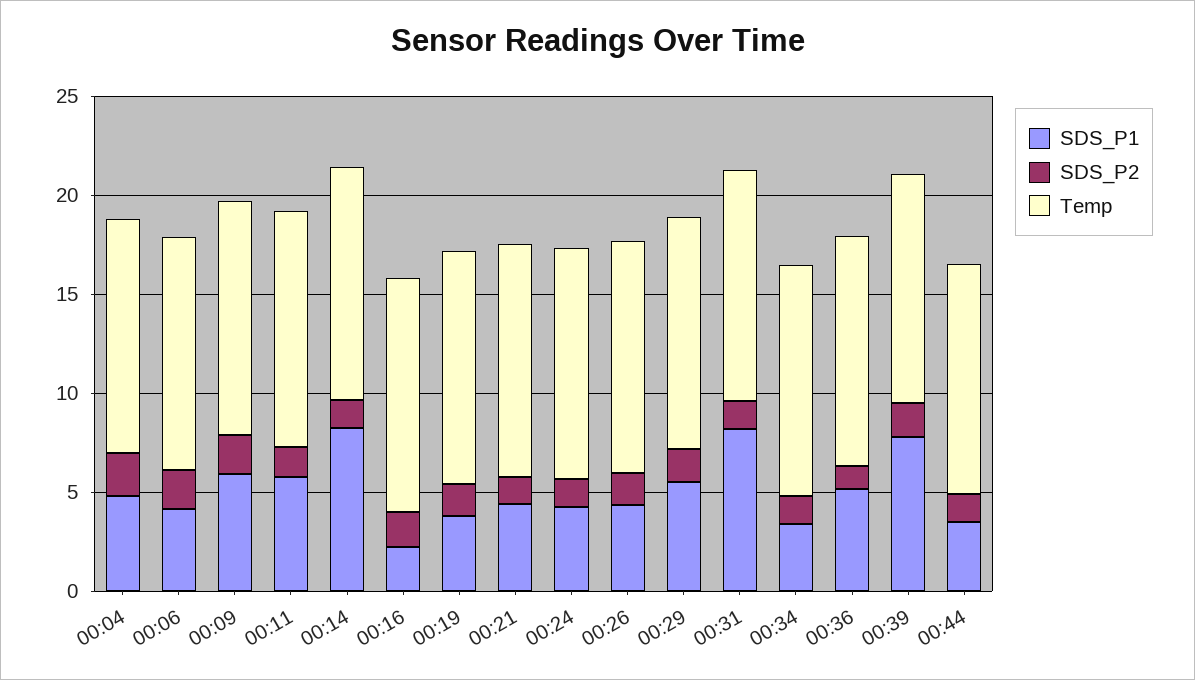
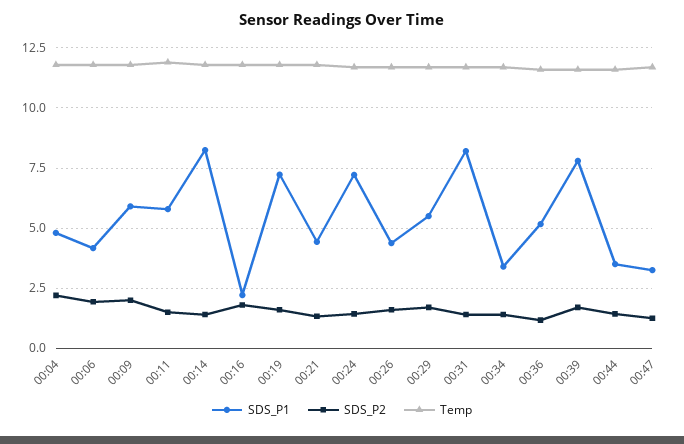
SDS_P1, 00:19: 4 -> 7.25
SDS_P1, 00:24: 4 -> 7.25
SDS_P1, 00:47: none -> 3.25
SDS_P2, 00:47: none -> 1.25
Temp, 00:47: none -> 11.75

